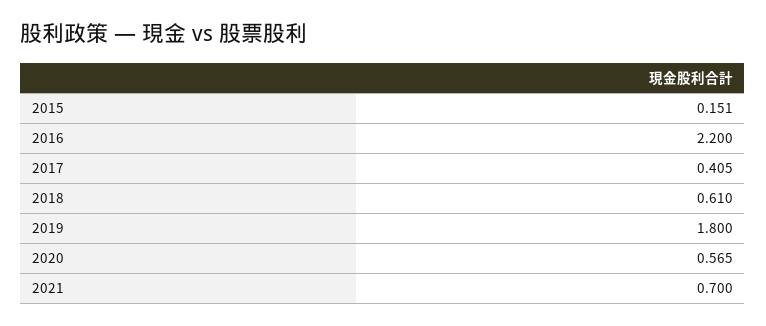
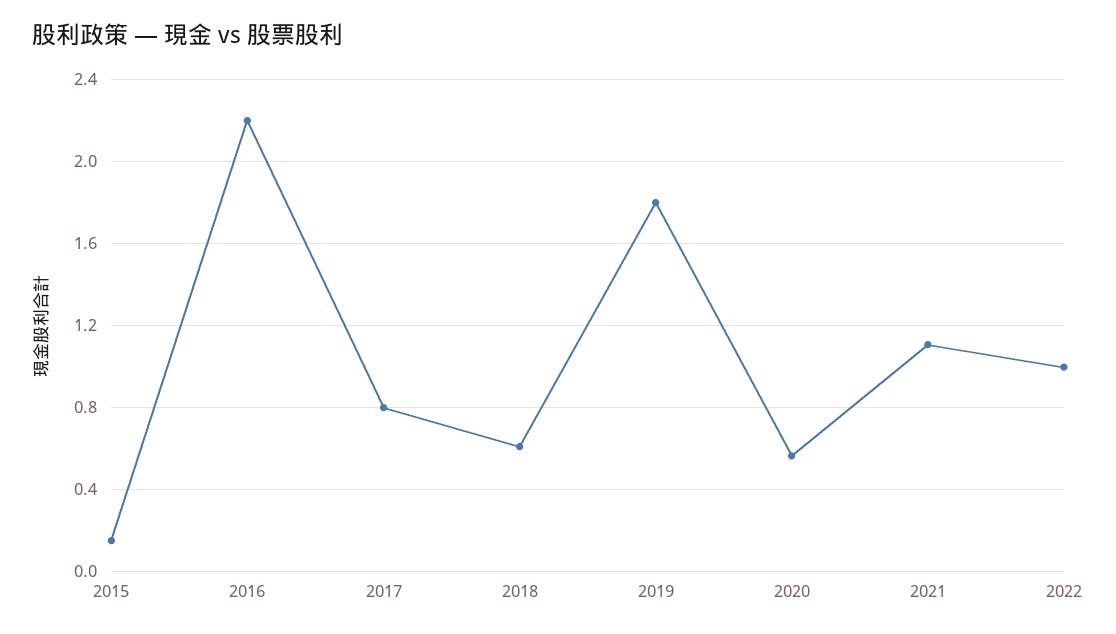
2017: 0.405 -> 0.8
2021: 0.7 -> 1.1
2022: none -> 1

